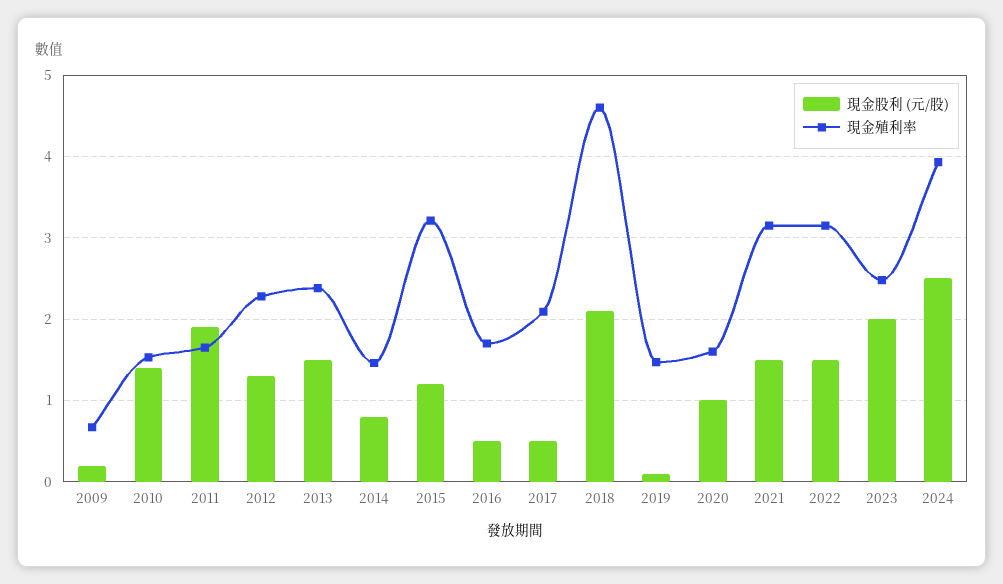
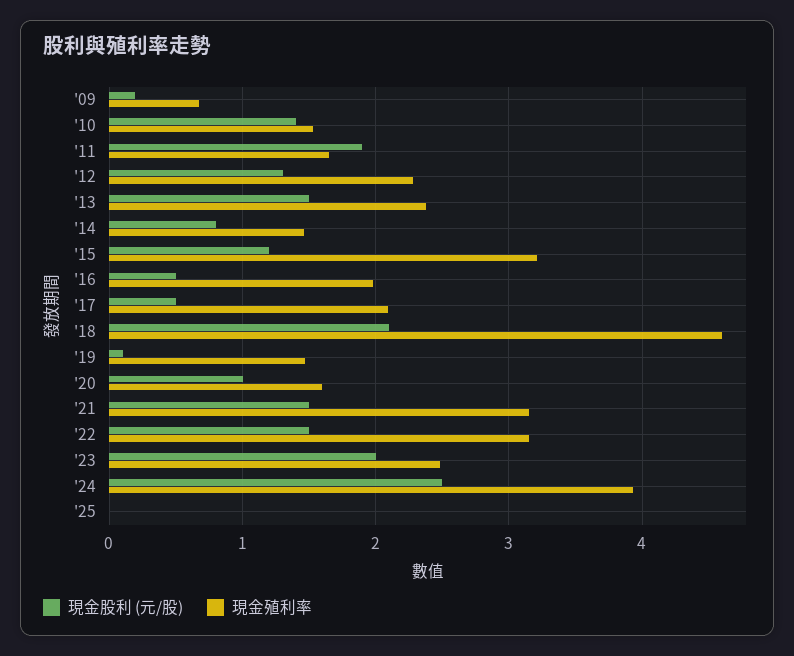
現金殖利率, 2016: 1.7 -> 2
現金股利 (元/股), '25: none -> 0
現金殖利率, '25: none -> 0

